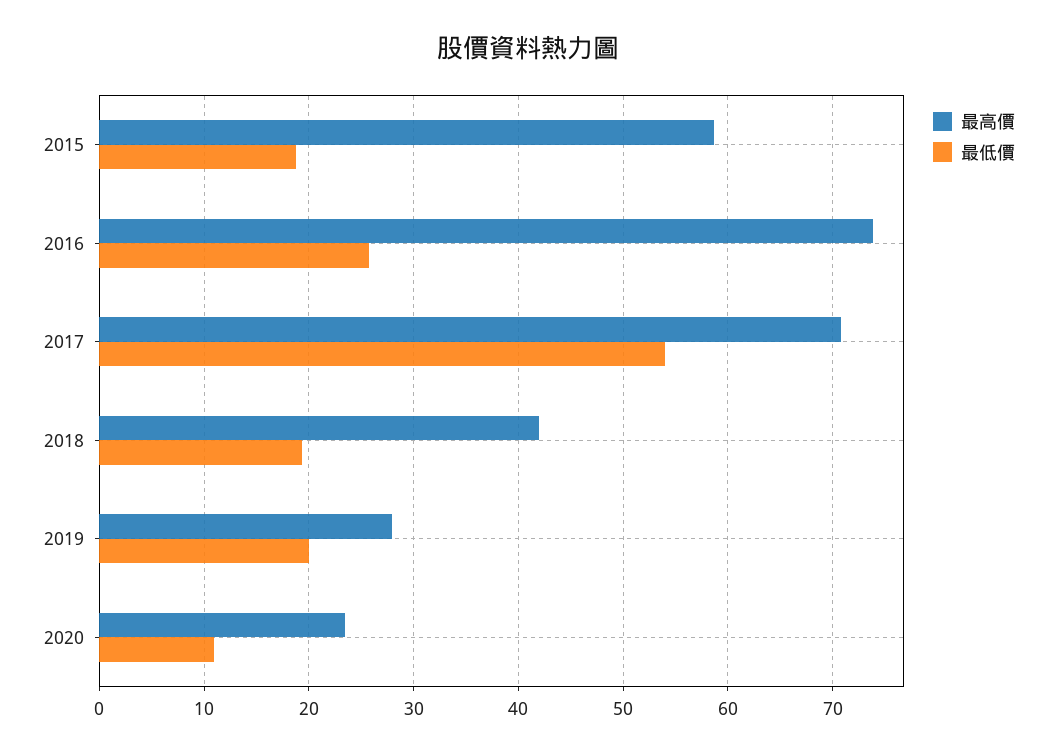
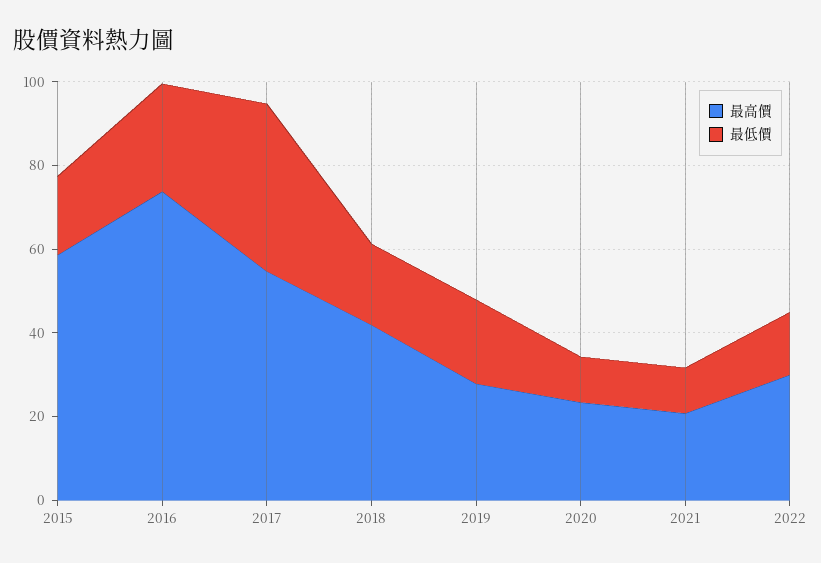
最高價, 2017: 71 -> 55
最低價, 2017: 54 -> 40
最高價, 2021: none -> 20
最低價, 2021: none -> 10
最高價, 2022: none -> 30
最低價, 2022: none -> 15

